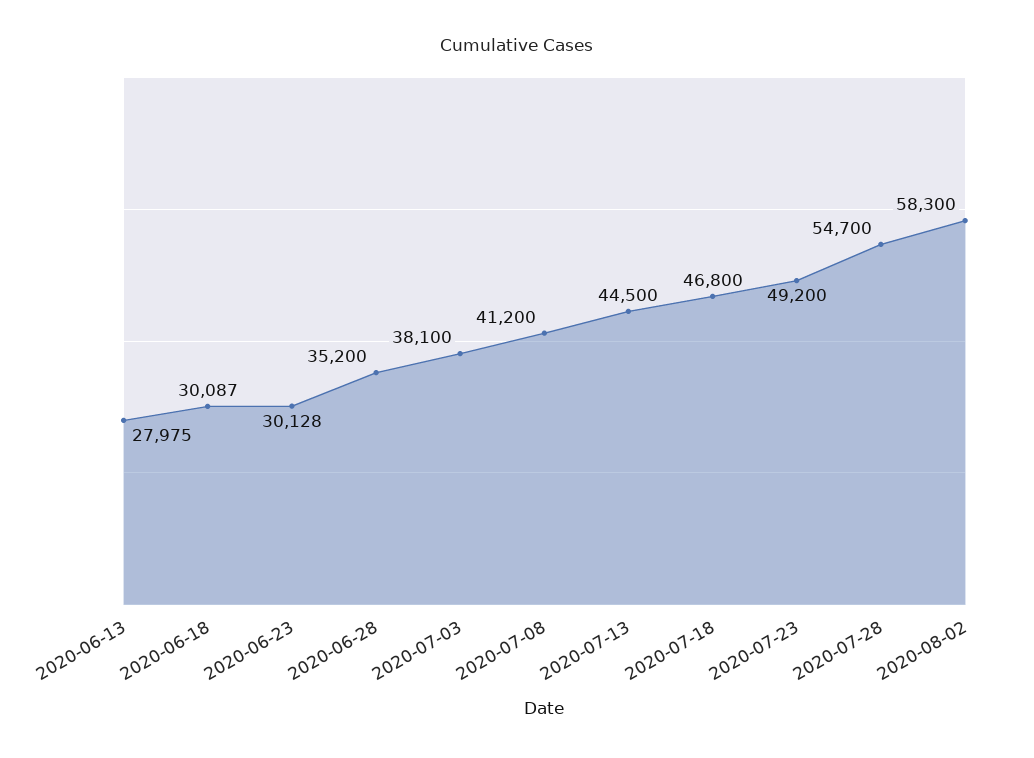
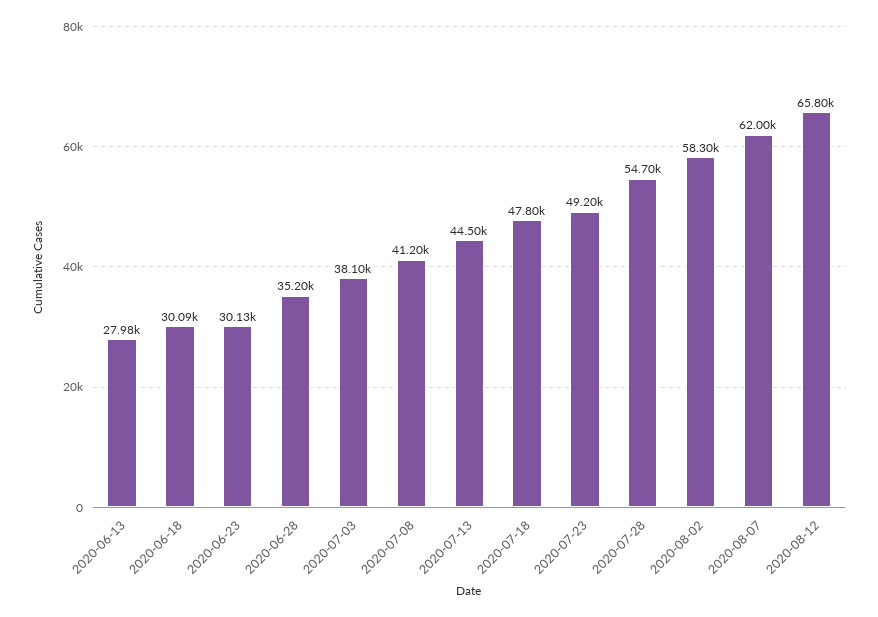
2020-07-18: 46800 -> 47800
2020-08-07: none -> 62000
2020-08-12: none -> 65800

